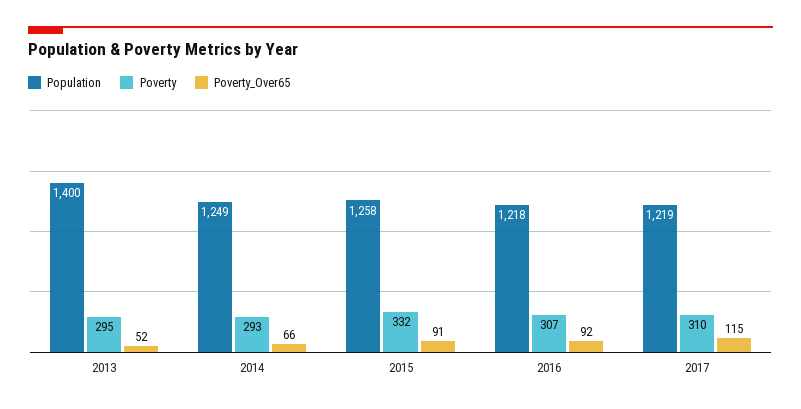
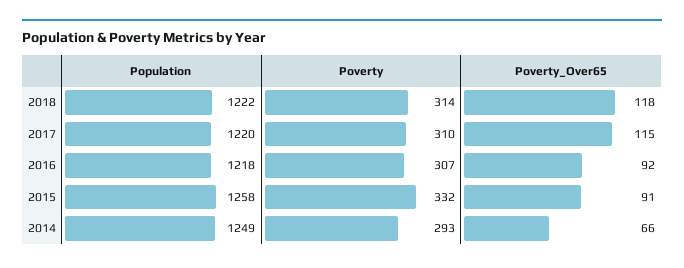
Population, 2013: 1400 -> none
Poverty, 2013: 295 -> none
Poverty_Over65, 2013: 52 -> none
Population, 2017: 1219 -> 1220
Population, 2018: none -> 1222
Poverty, 2018: none -> 314
Poverty_Over65, 2018: none -> 118

